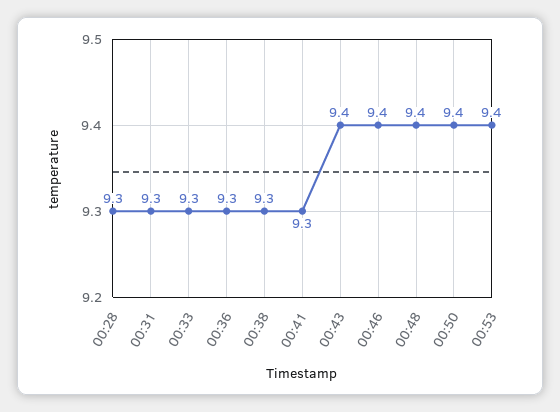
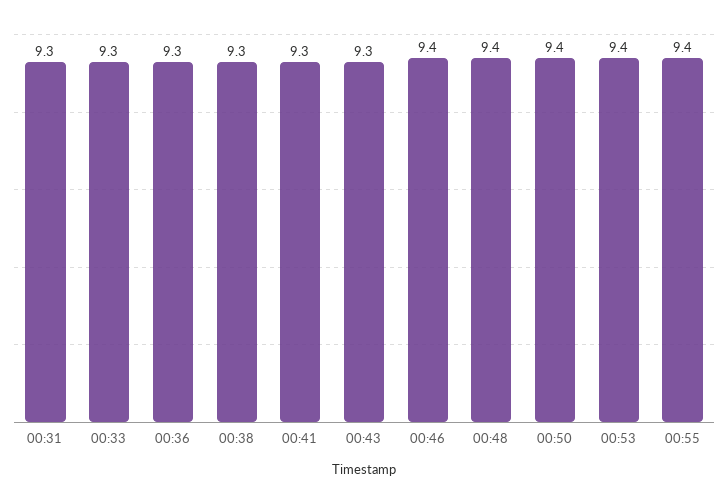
00:28: 9.3 -> none
00:43: 9.4 -> 9.3
00:55: none -> 9.4

